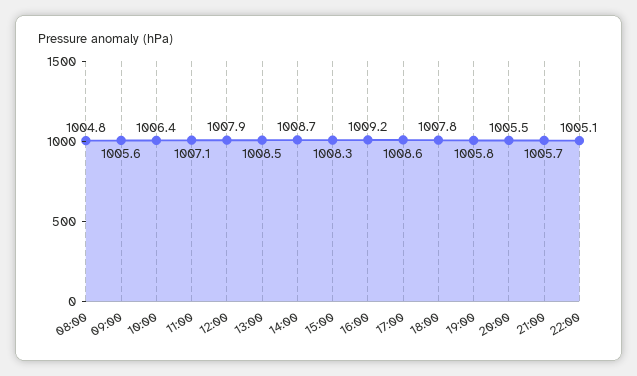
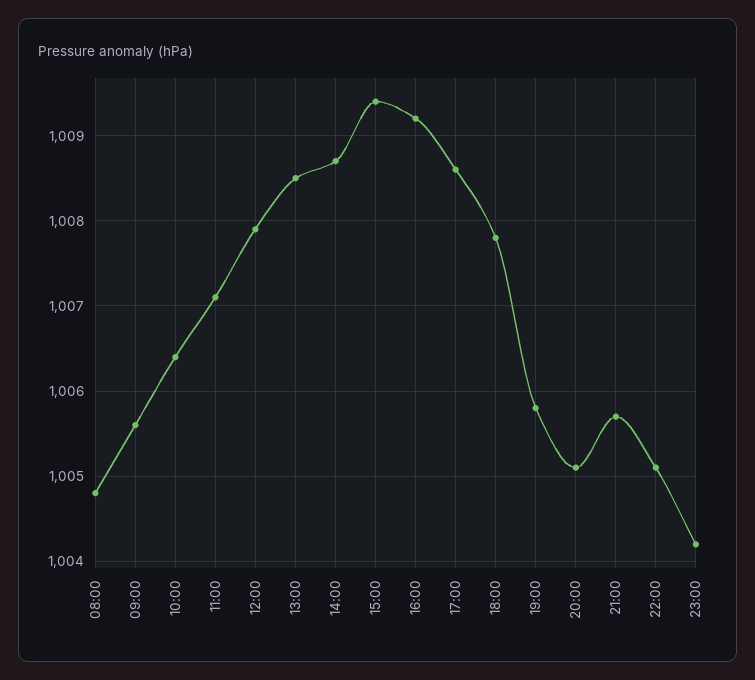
15:00: 1008.3 -> 1009.4
20:00: 1005.5 -> 1005.1
23:00: none -> 1004.2

